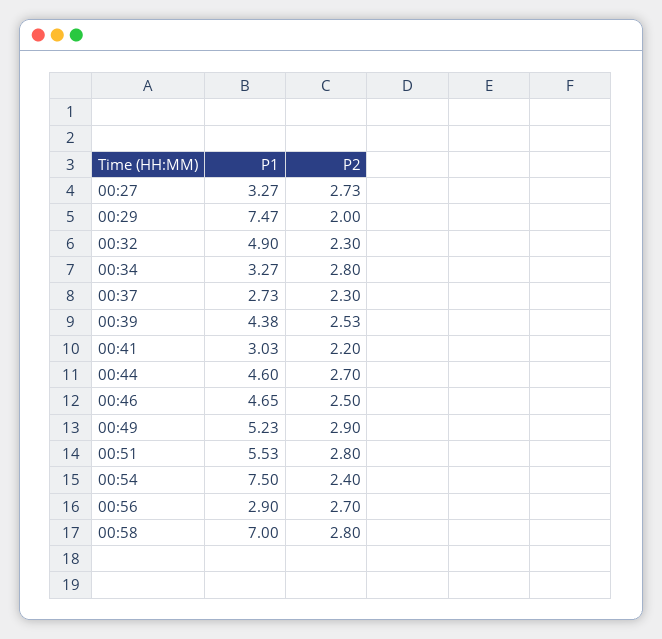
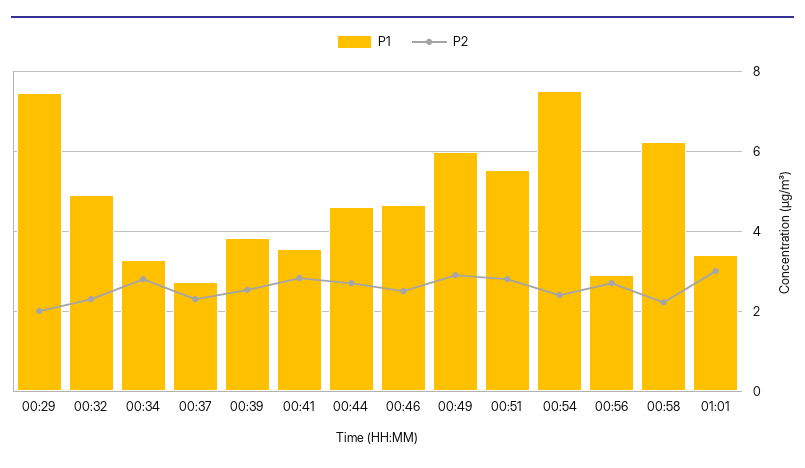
P1, 00:27: 3.27 -> none
P2, 00:27: 2.73 -> none
P1, 00:39: 4.38 -> 3.8
P1, 00:41: 3.03 -> 3.6
P2, 00:41: 2.2 -> 2.8
P1, 00:49: 5.23 -> 6
P1, 00:58: 7 -> 6.2
P2, 00:58: 2.8 -> 2.2
P1, 01:01: none -> 3.4
P2, 01:01: none -> 3

